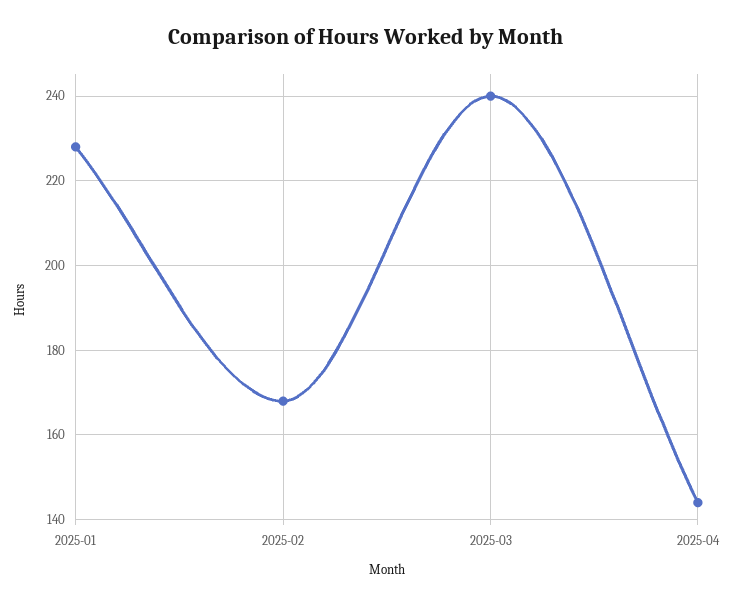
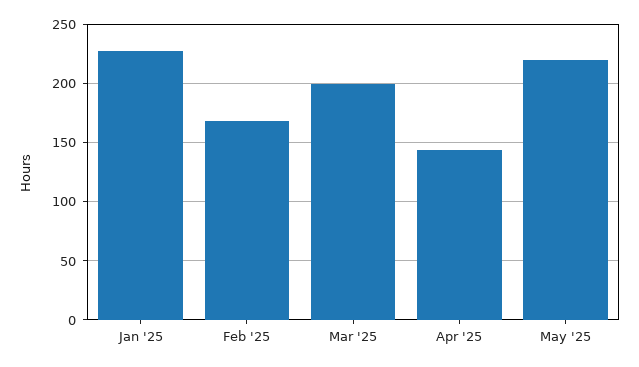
2025-03: 240 -> 200
May '25: none -> 220

